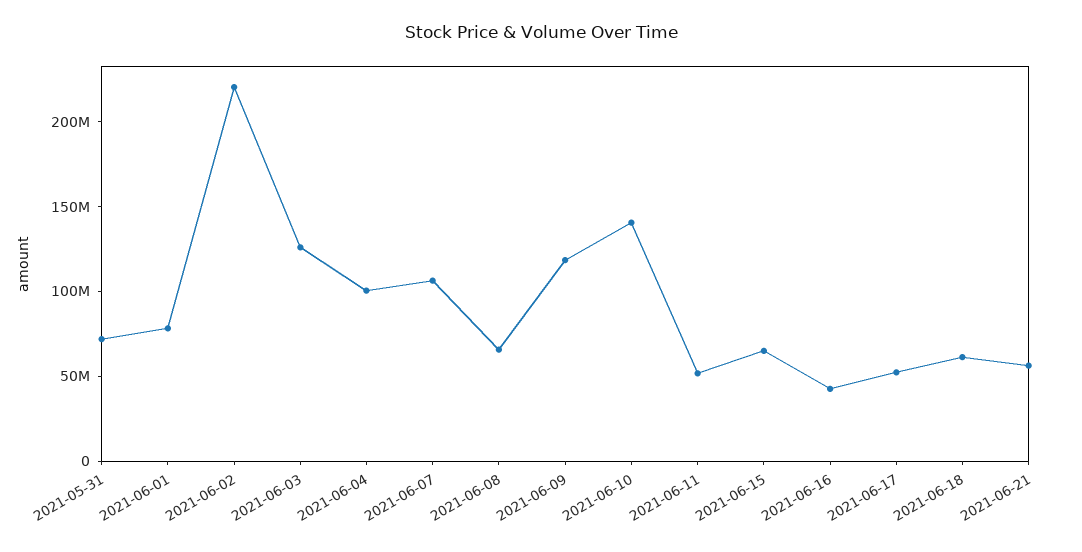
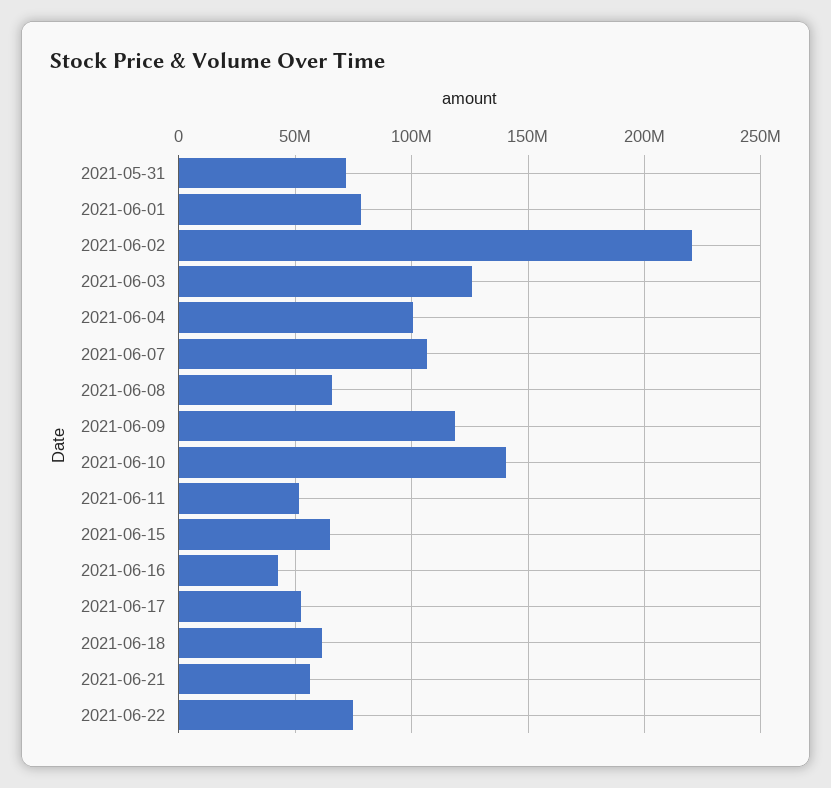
2021-06-22: none -> 75000000

